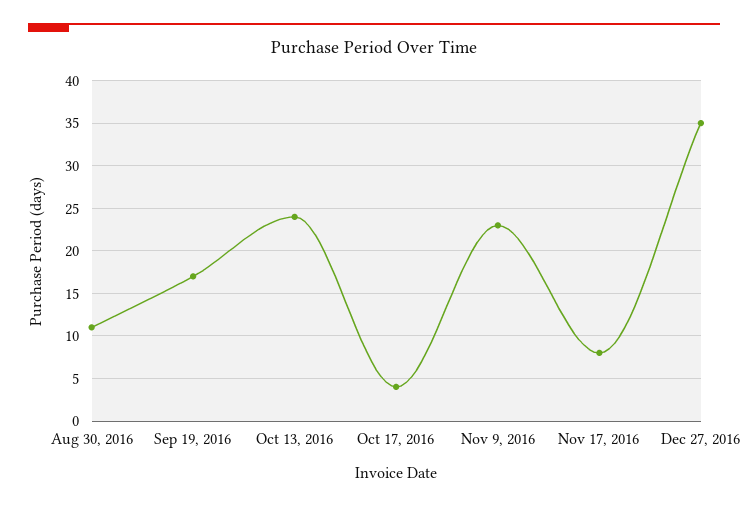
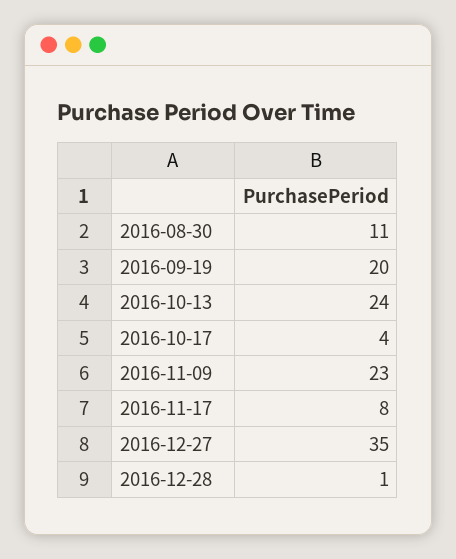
Sep 19, 2016: 17 -> 20
2016-12-28: none -> 1

